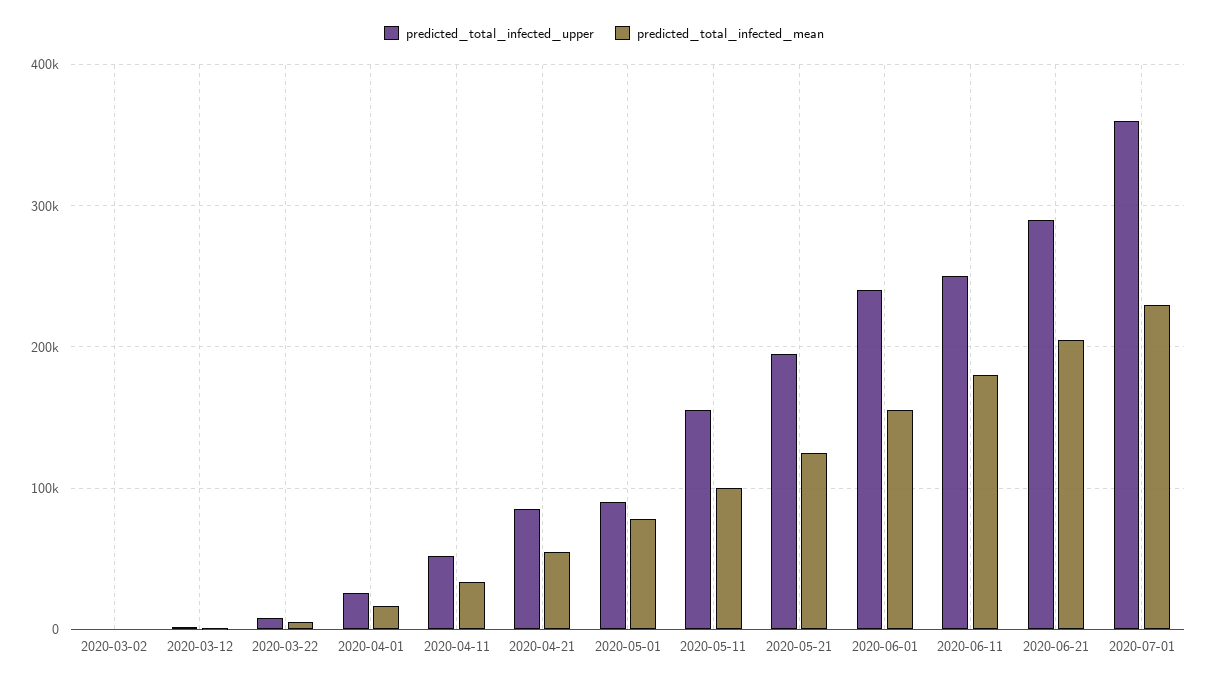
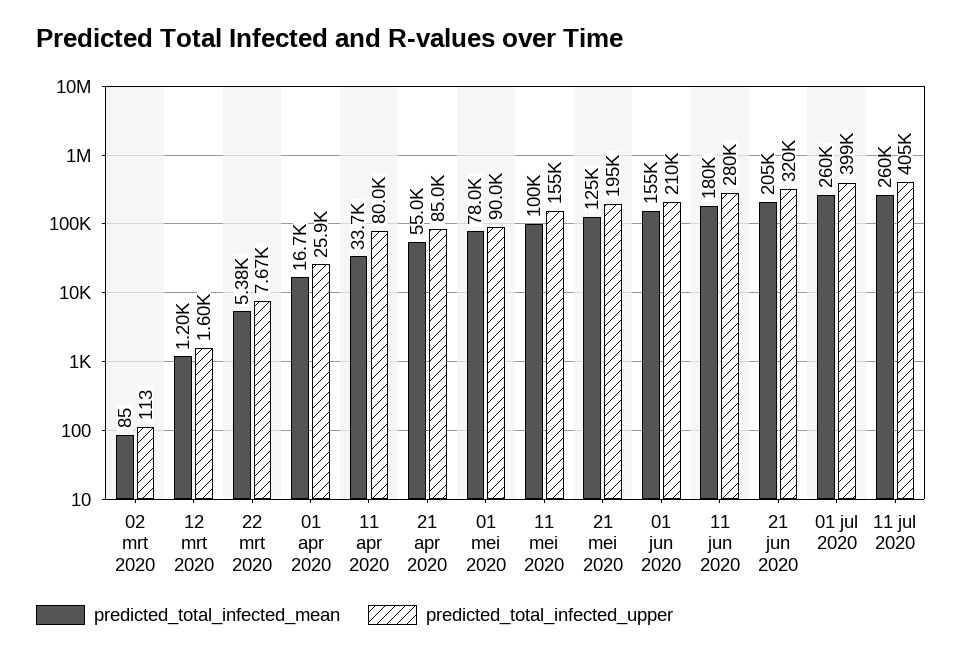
predicted_total_infected_upper, 2020-04-11: 50000 -> 80000
predicted_total_infected_upper, 2020-06-01: 240000 -> 210000
predicted_total_infected_upper, 2020-06-11: 250000 -> 280000
predicted_total_infected_upper, 2020-06-21: 290000 -> 320000
predicted_total_infected_upper, 2020-07-01: 360000 -> 399000
predicted_total_infected_mean, 2020-07-01: 230000 -> 260000
predicted_total_infected_mean, 11 jul 2020: none -> 260000
predicted_total_infected_upper, 11 jul 2020: none -> 405000

